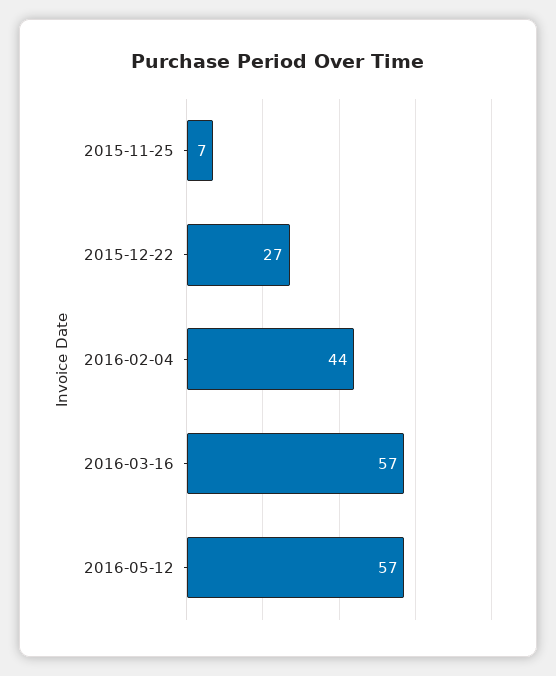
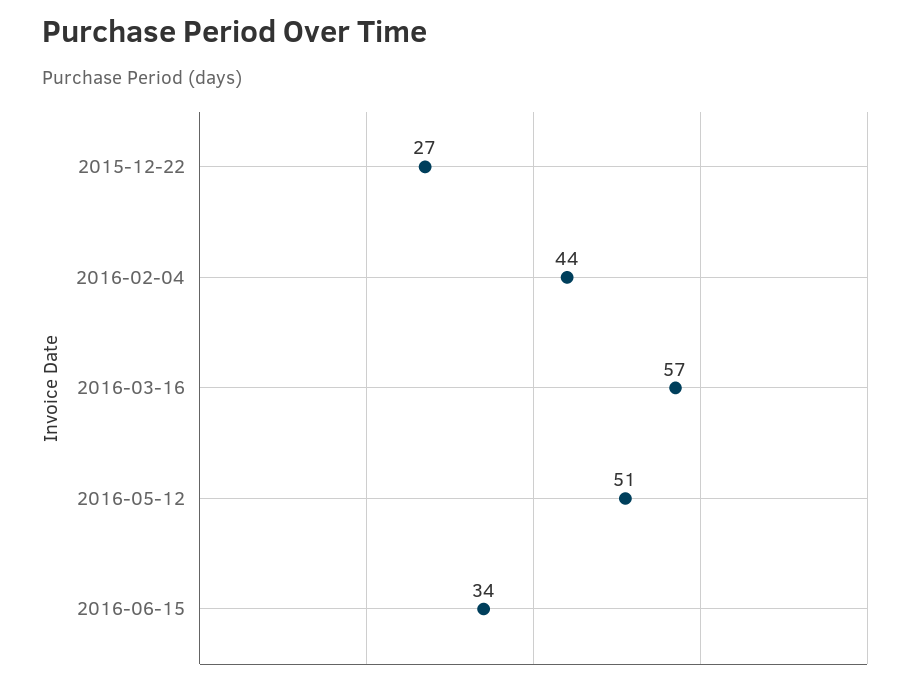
2015-11-25: 7 -> none
2016-05-12: 57 -> 51
2016-06-15: none -> 34

